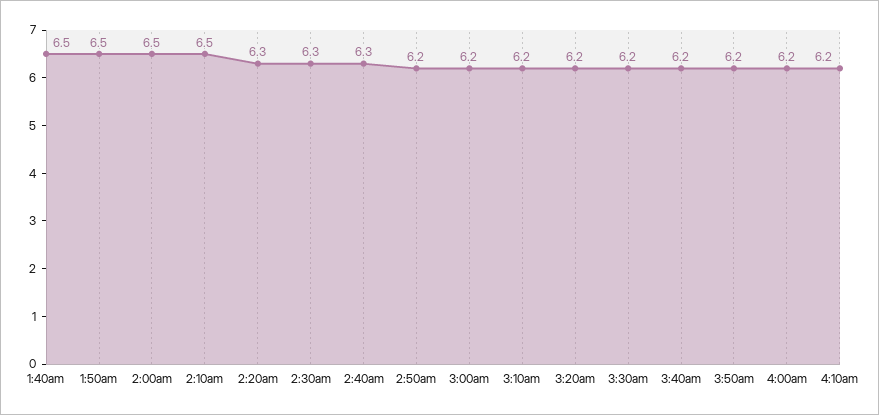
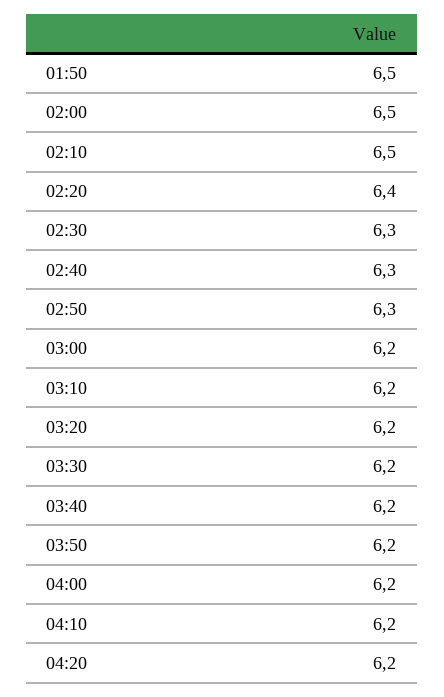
1:40am: 6.5 -> none
2:20am: 6.3 -> 6.4
2:50am: 6.2 -> 6.3
04:20: none -> 6.2

